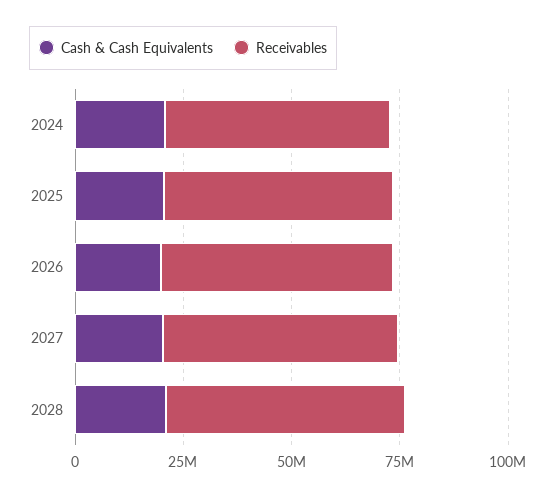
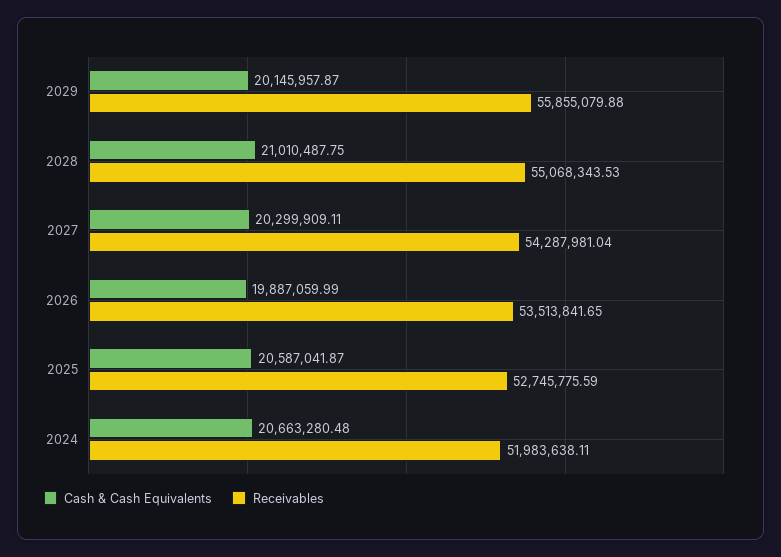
Cash & Cash Equivalents, 2029: none -> 20145957.87
Receivables, 2029: none -> 55855079.88

